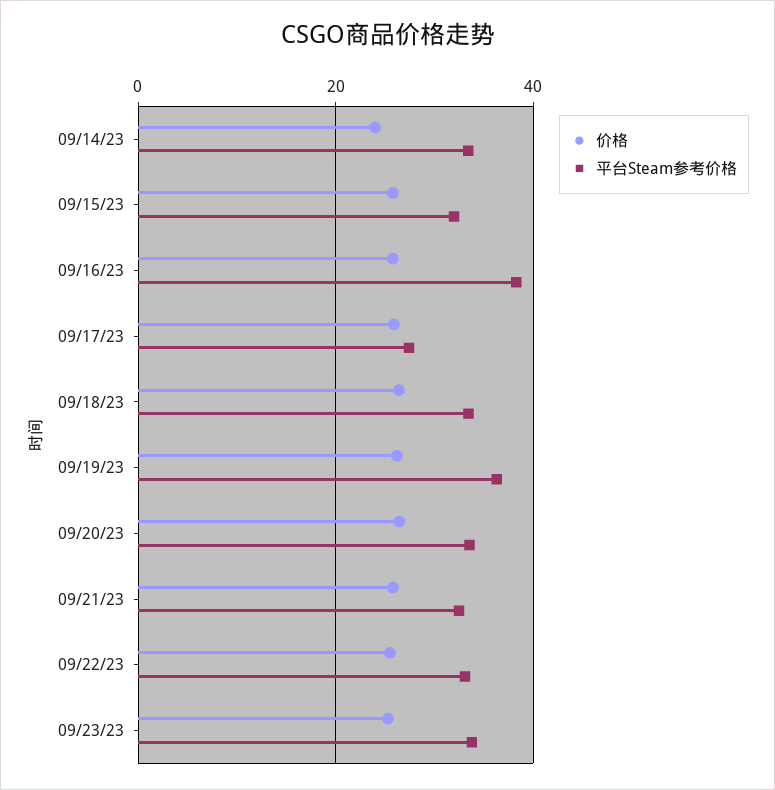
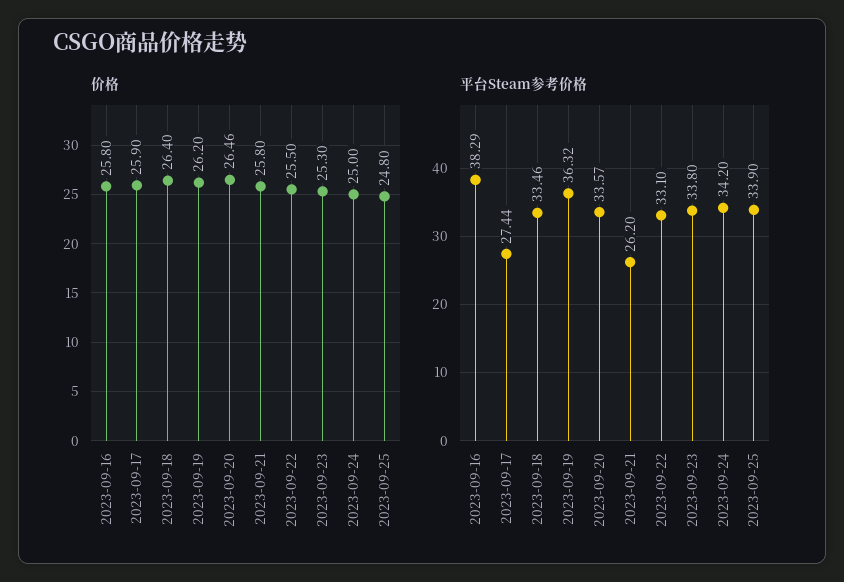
价格, 09/14/23: 24 -> none
平台Steam参考价格, 09/14/23: 34 -> none
价格, 09/15/23: 26 -> none
平台Steam参考价格, 09/15/23: 32 -> none
平台Steam参考价格, 09/21/23: 32 -> 26.2
价格, 2023-09-24: none -> 25
价格, 2023-09-25: none -> 24.8
平台Steam参考价格, 2023-09-24: none -> 34.2
平台Steam参考价格, 2023-09-25: none -> 33.9

